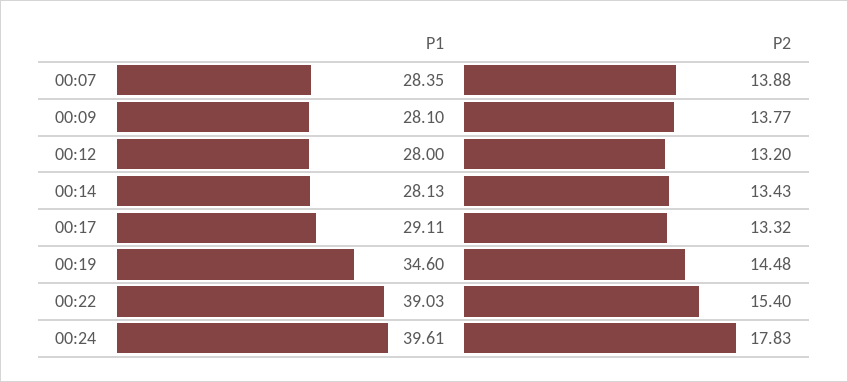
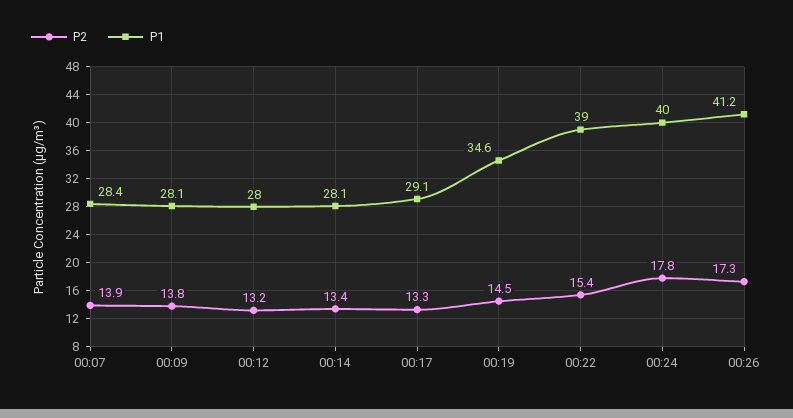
P1, 00:24: 39.61 -> 40
P2, 00:26: none -> 17.3
P1, 00:26: none -> 41.2

